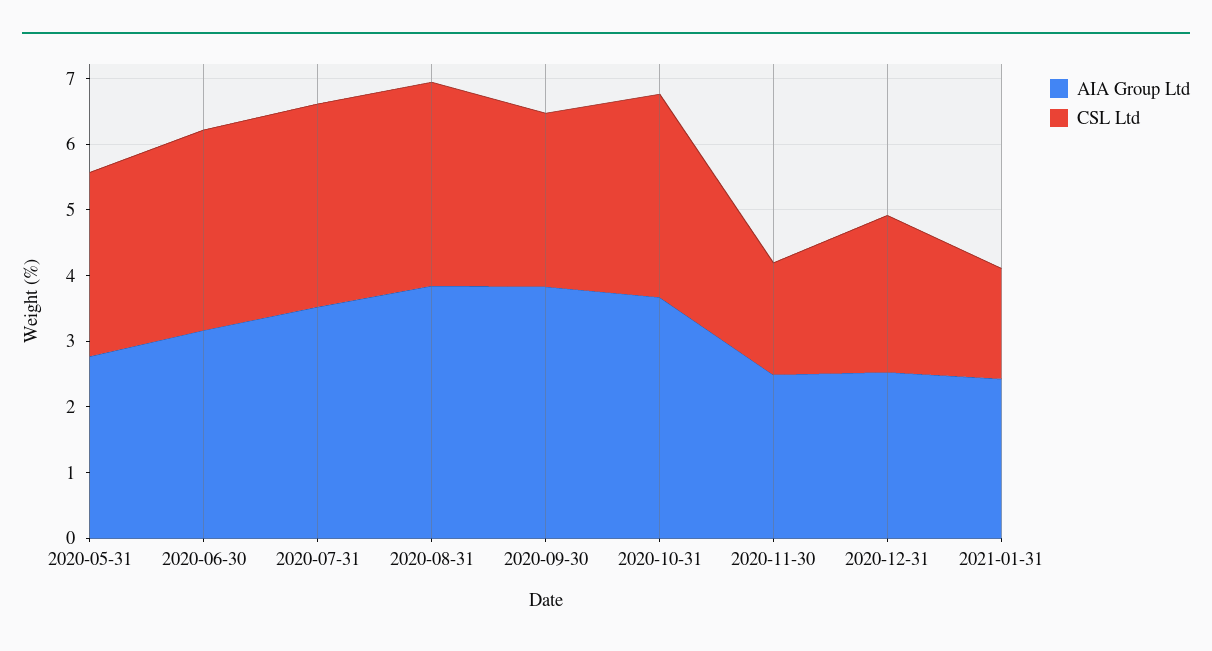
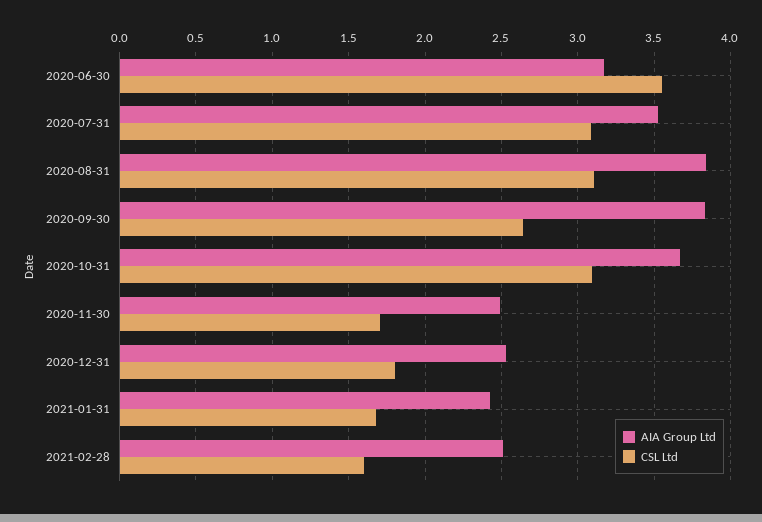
AIA Group Ltd, 2020-05-31: 2.8 -> none
CSL Ltd, 2020-05-31: 2.8 -> none
CSL Ltd, 2020-06-30: 3 -> 3.55
CSL Ltd, 2020-12-31: 2.4 -> 1.8
AIA Group Ltd, 2021-02-28: none -> 2.5
CSL Ltd, 2021-02-28: none -> 1.6

